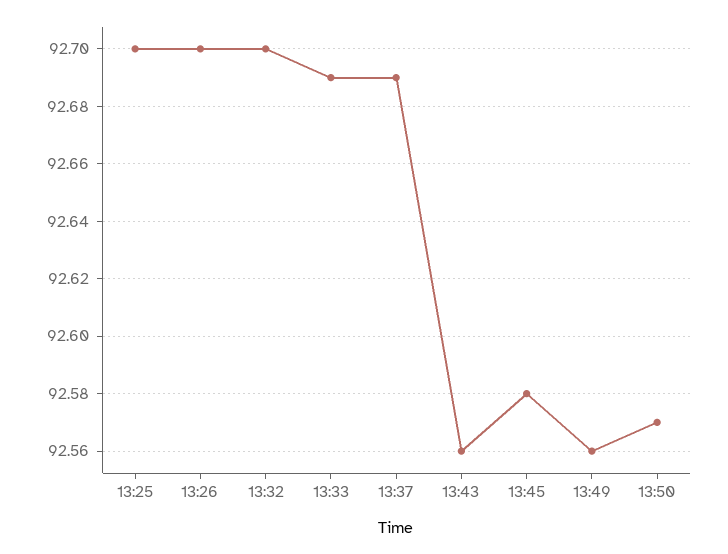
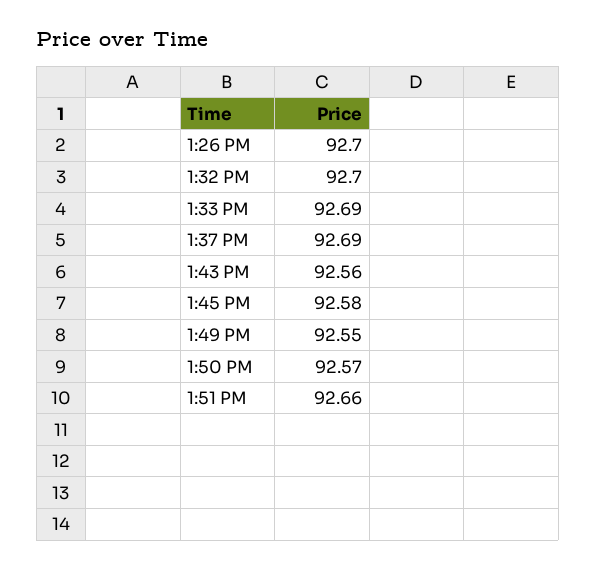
13:25: 92.7 -> none
13:49: 92.56 -> 92.55
1:51 PM: none -> 92.66

